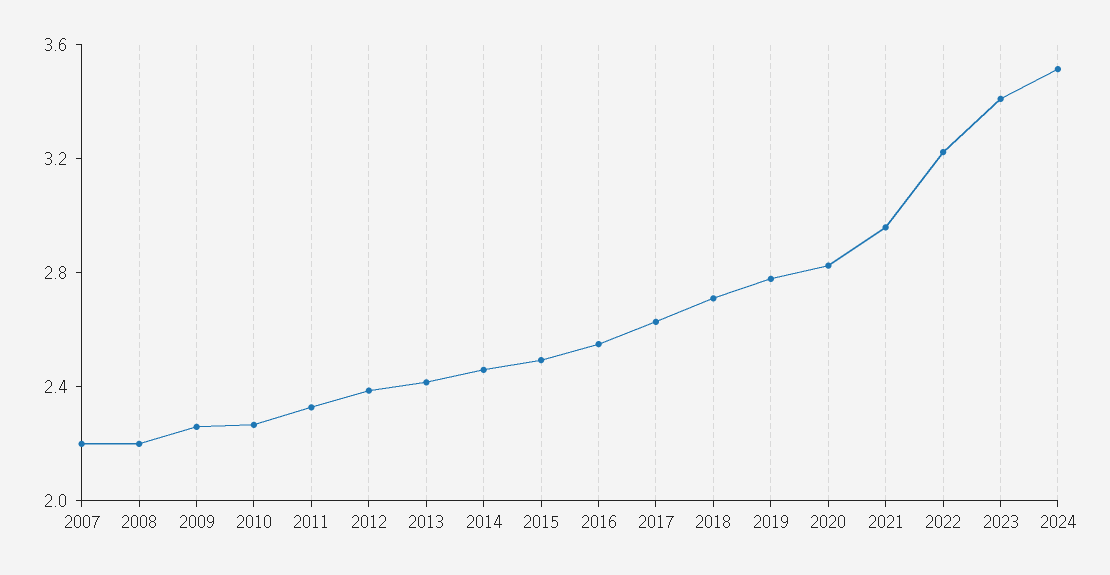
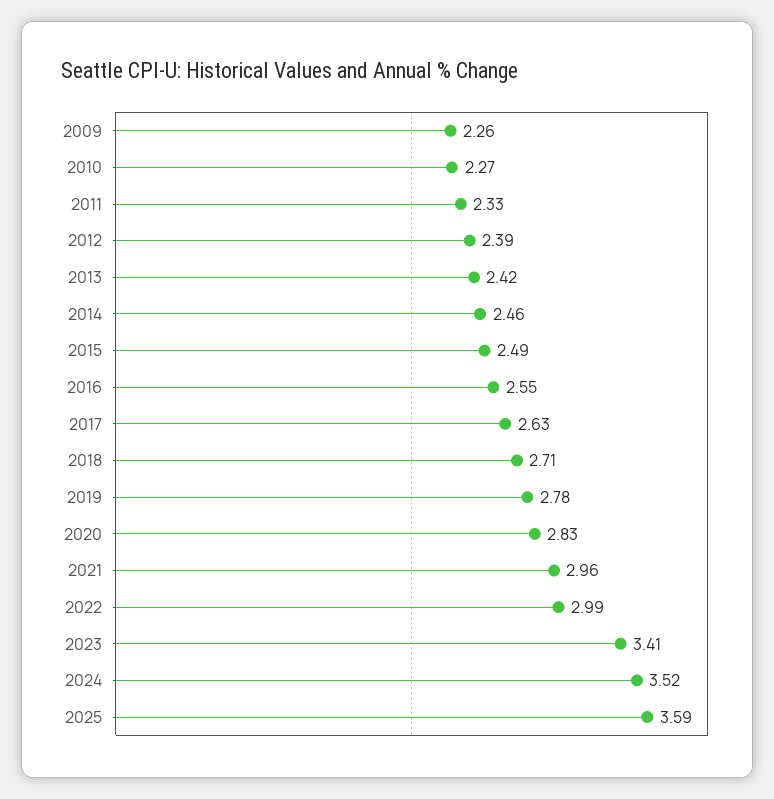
2007: 2.2 -> none
2008: 2.2 -> none
2022: 3.2 -> 2.99
2025: none -> 3.59

